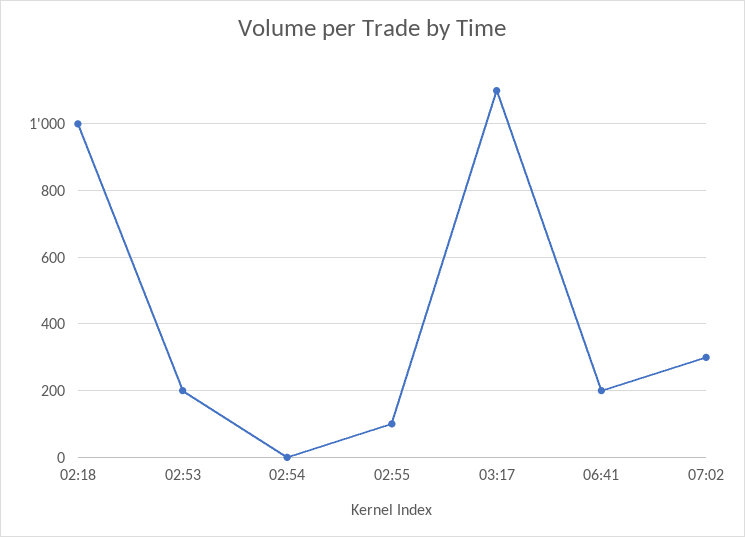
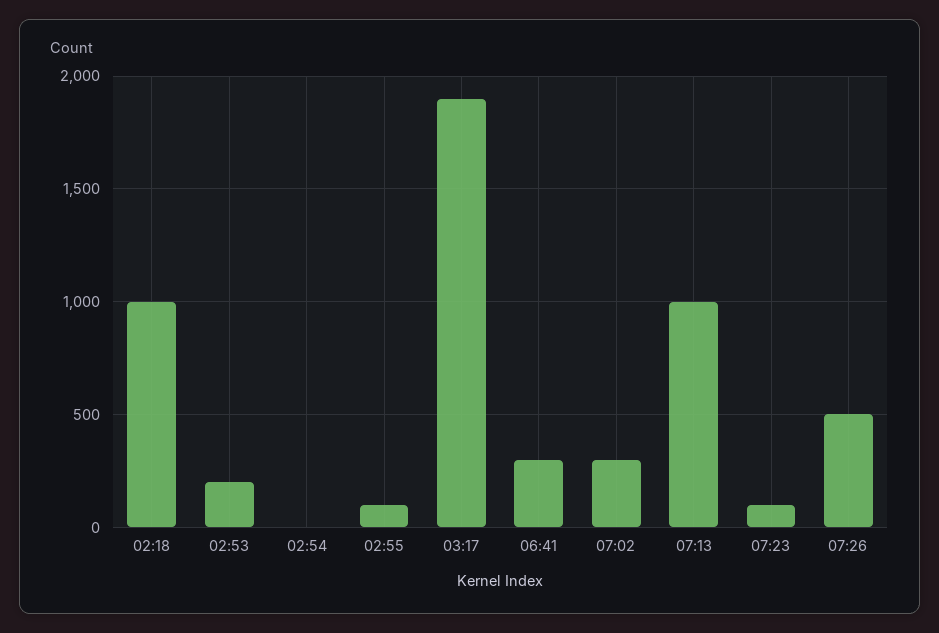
03:17: 1100 -> 1900
06:41: 200 -> 300
07:13: none -> 1000
07:23: none -> 100
07:26: none -> 500

